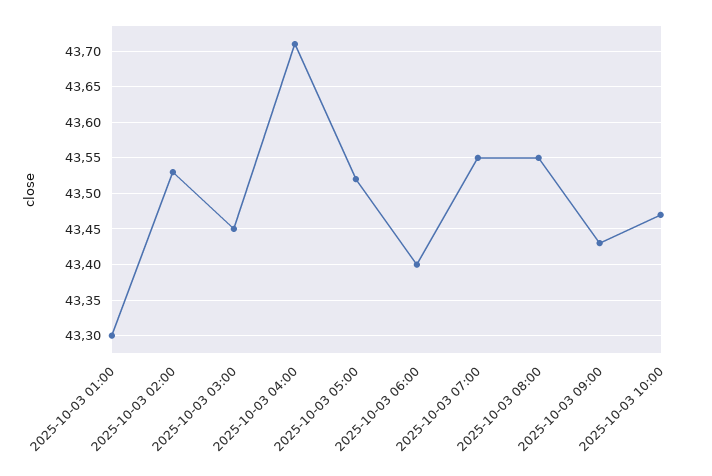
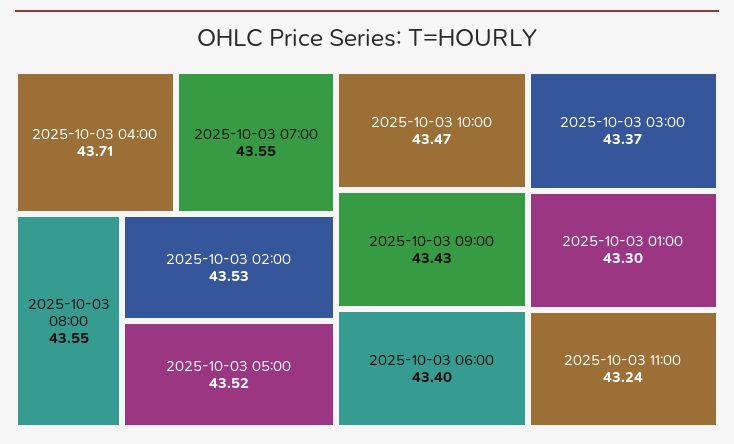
2025-10-03 03:00: 43.45 -> 43.37
2025-10-03 11:00: none -> 43.24

